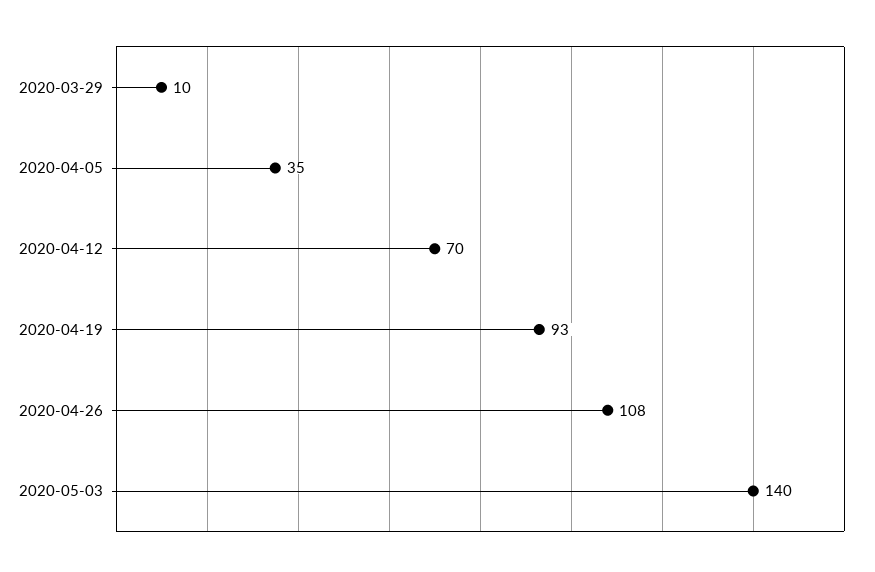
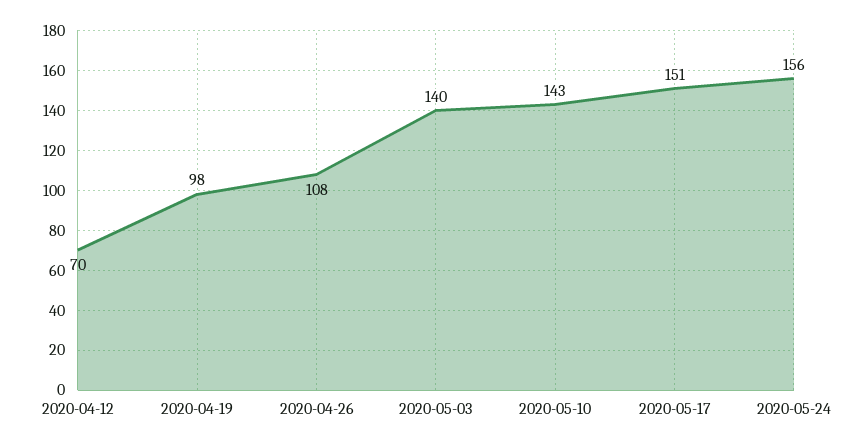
2020-03-29: 10 -> none
2020-04-05: 35 -> none
2020-04-19: 93 -> 98
2020-05-10: none -> 143
2020-05-17: none -> 151
2020-05-24: none -> 156

